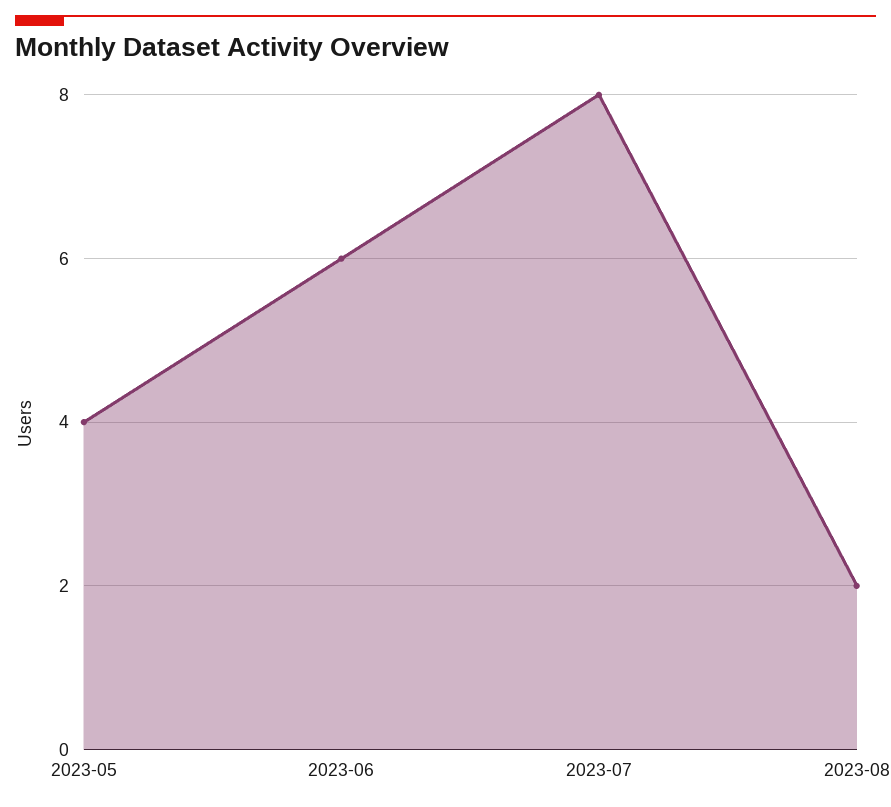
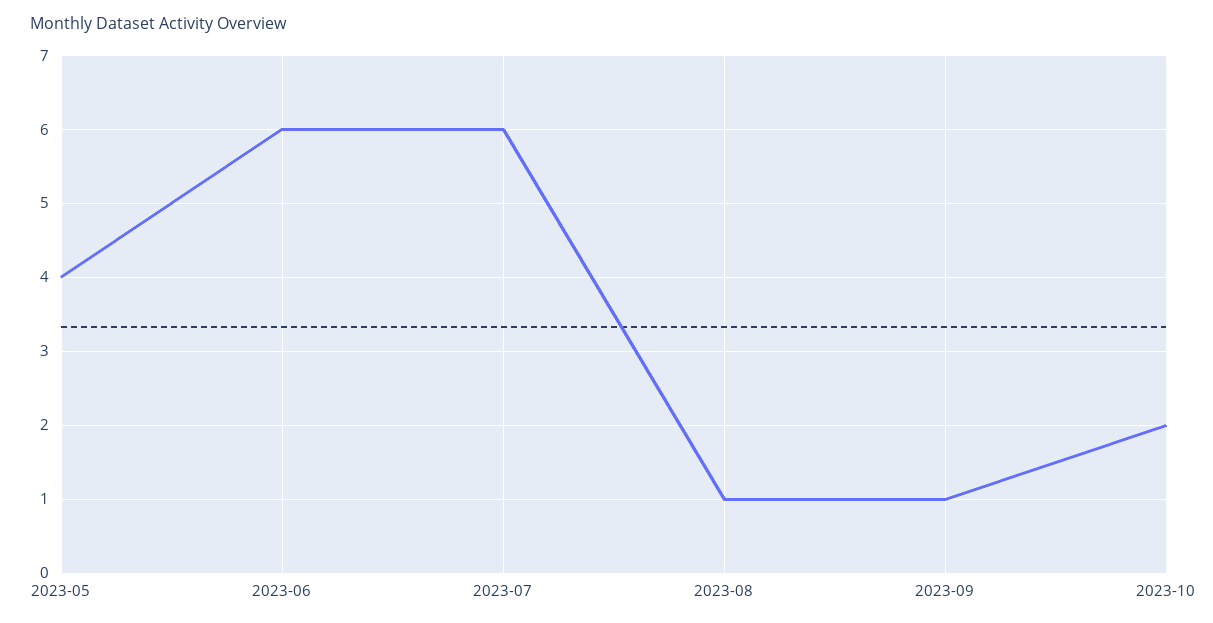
2023-07: 8 -> 6
2023-08: 2 -> 1
2023-09: none -> 1
2023-10: none -> 2

